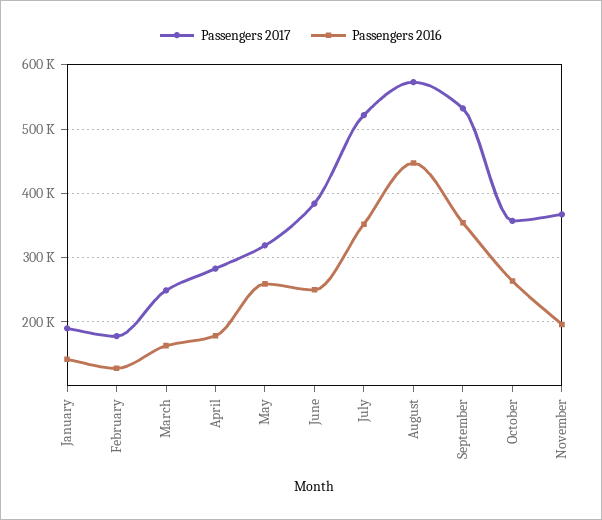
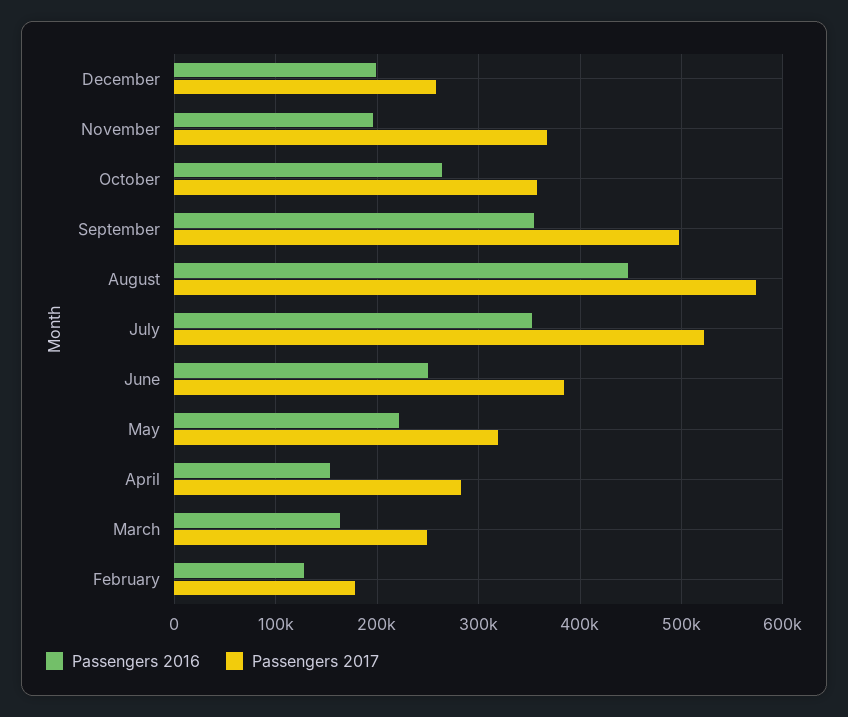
Passengers 2017, January: 190000 -> none
Passengers 2016, January: 140000 -> none
Passengers 2016, April: 180000 -> 150000
Passengers 2016, May: 260000 -> 220000
Passengers 2017, September: 530000 -> 500000
Passengers 2016, December: none -> 200000
Passengers 2017, December: none -> 260000

